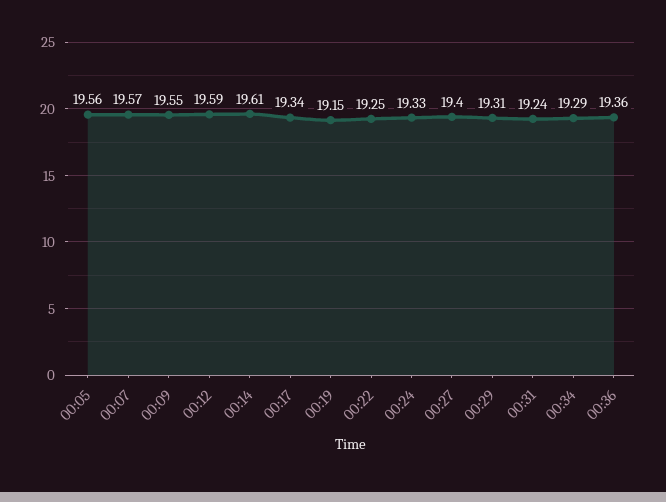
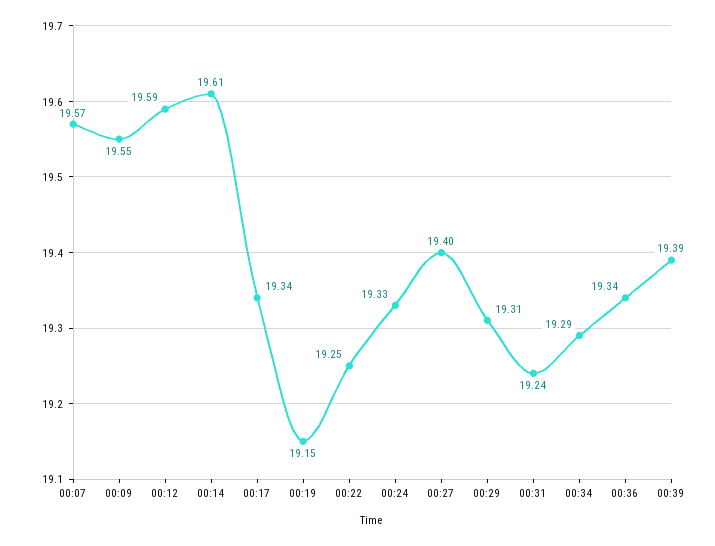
00:05: 19.56 -> none
00:36: 19.36 -> 19.34
00:39: none -> 19.39

